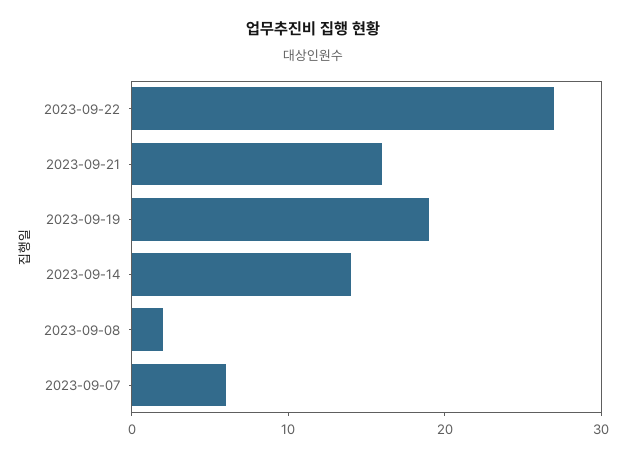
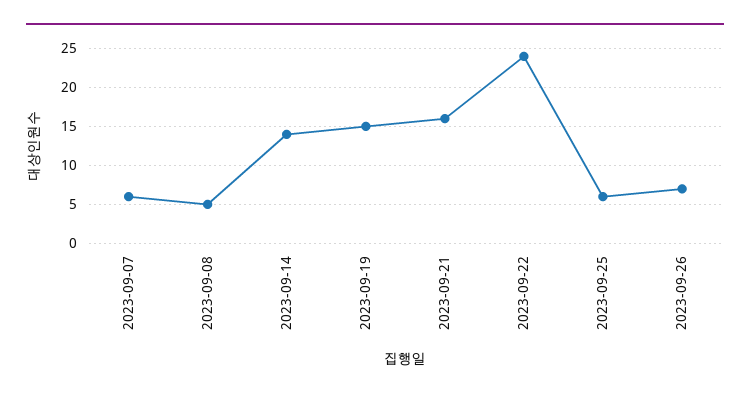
2023-09-22: 27 -> 24
2023-09-19: 19 -> 15
2023-09-08: 2 -> 5
2023-09-25: none -> 6
2023-09-26: none -> 7

